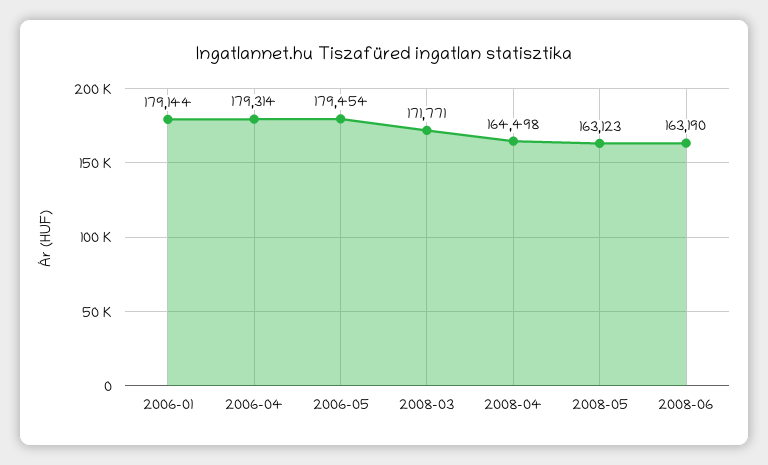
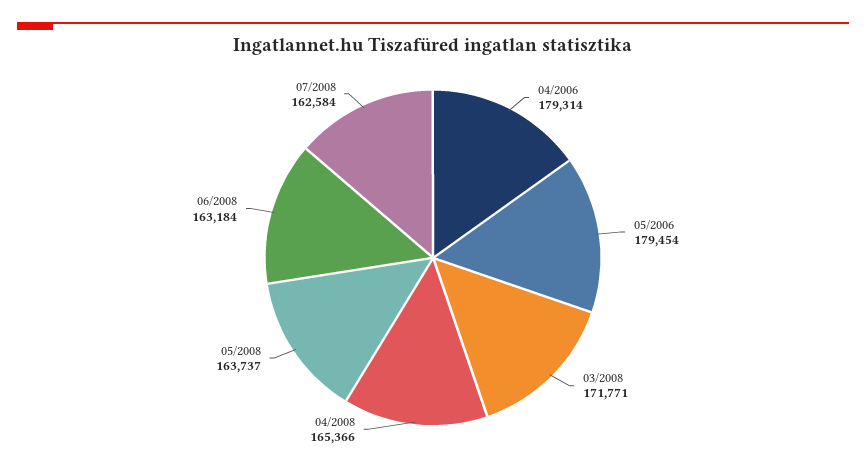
2006-01: 179144 -> none
2008-04: 164498 -> 165366
2008-05: 163123 -> 163737
2008-06: 163190 -> 163184
07/2008: none -> 162584

